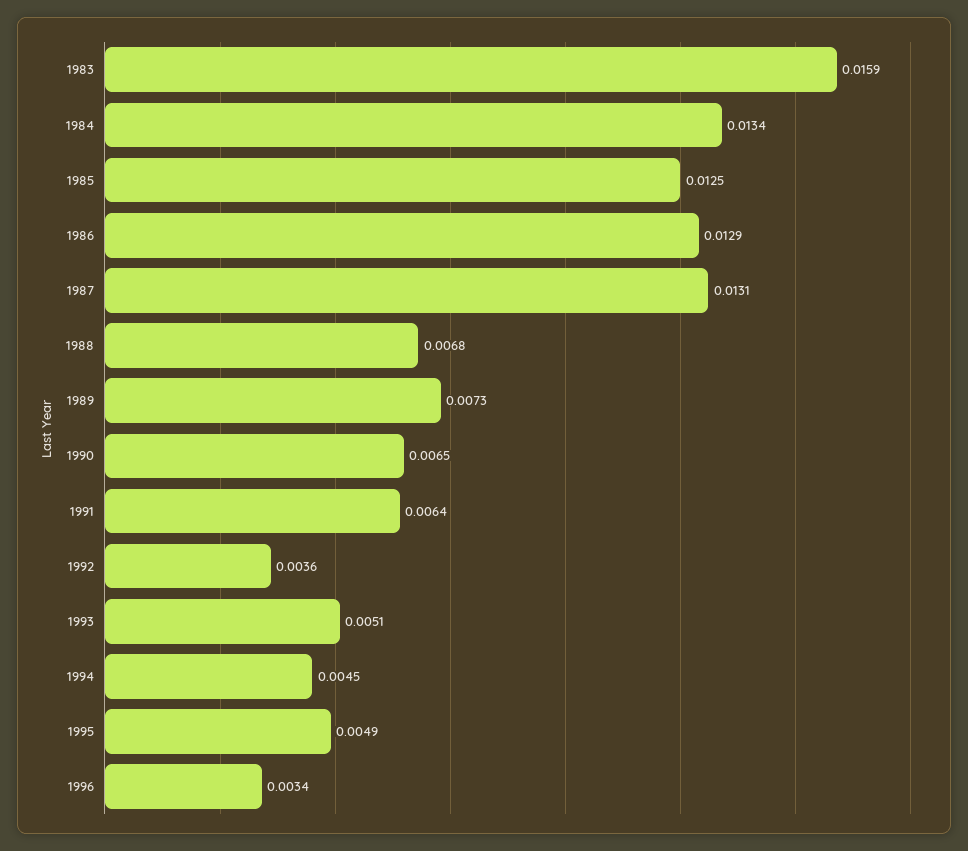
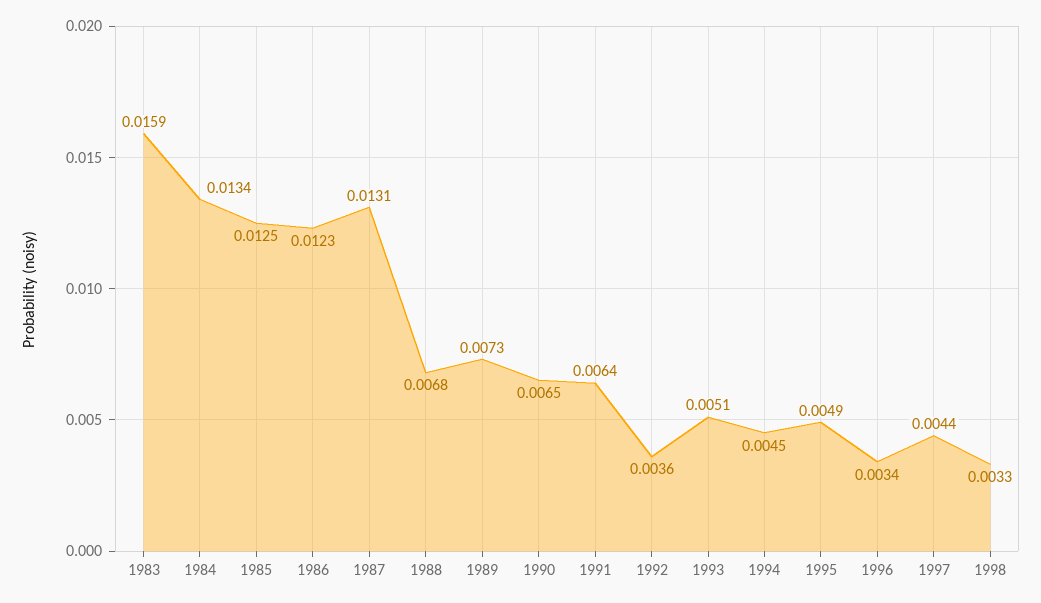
1986: 0.0129 -> 0.0123
1997: none -> 0.0044
1998: none -> 0.0033

